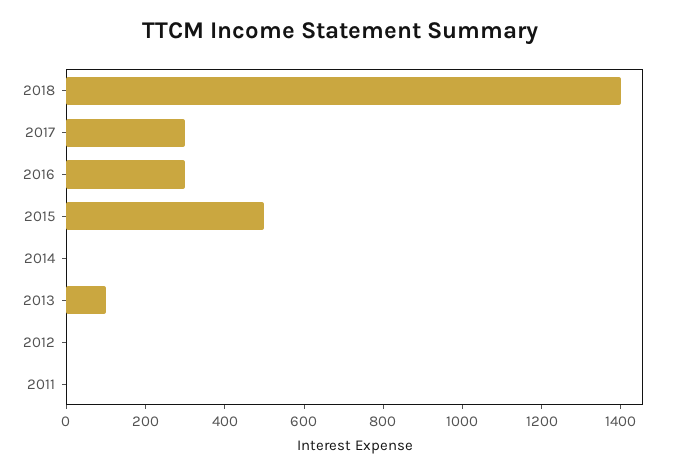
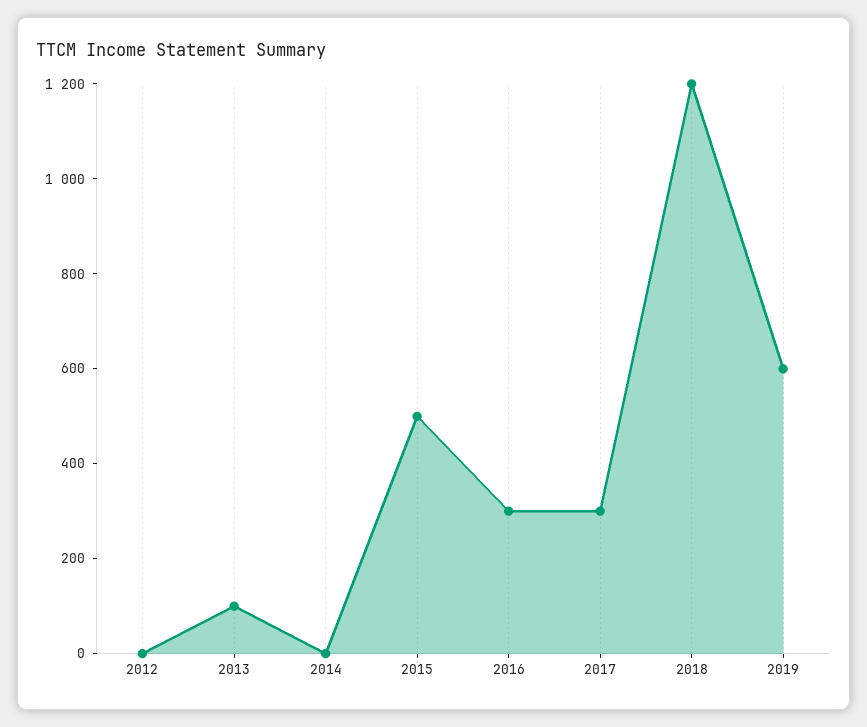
2018: 1400 -> 1200
2011: 0 -> none
2019: none -> 600

